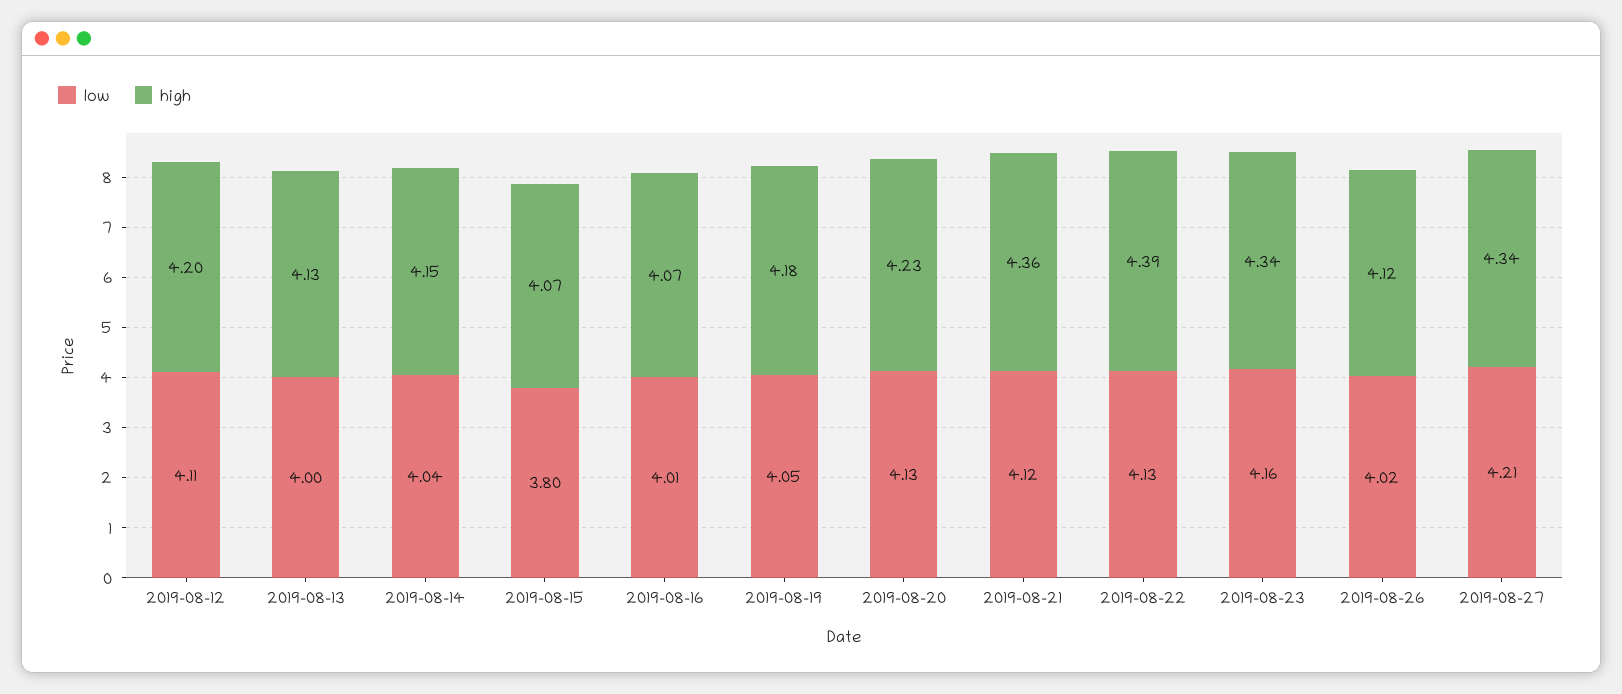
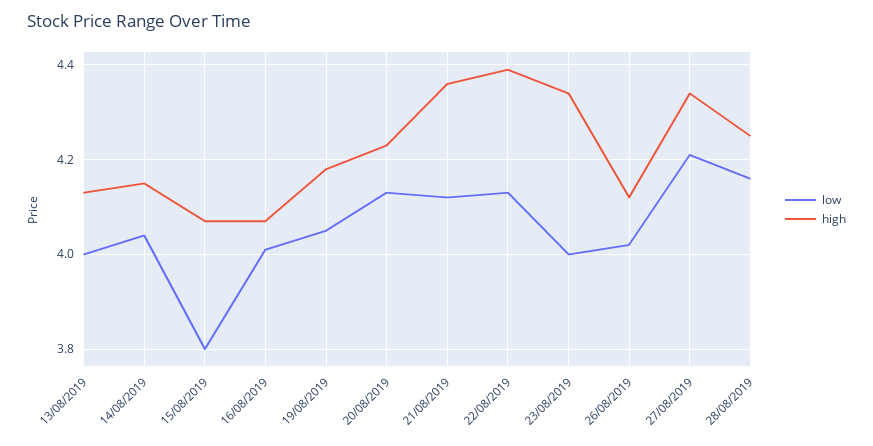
low, 2019-08-12: 4.11 -> none
high, 2019-08-12: 4.2 -> none
low, 2019-08-23: 4.16 -> 4
low, 28/08/2019: none -> 4.15
high, 28/08/2019: none -> 4.25

